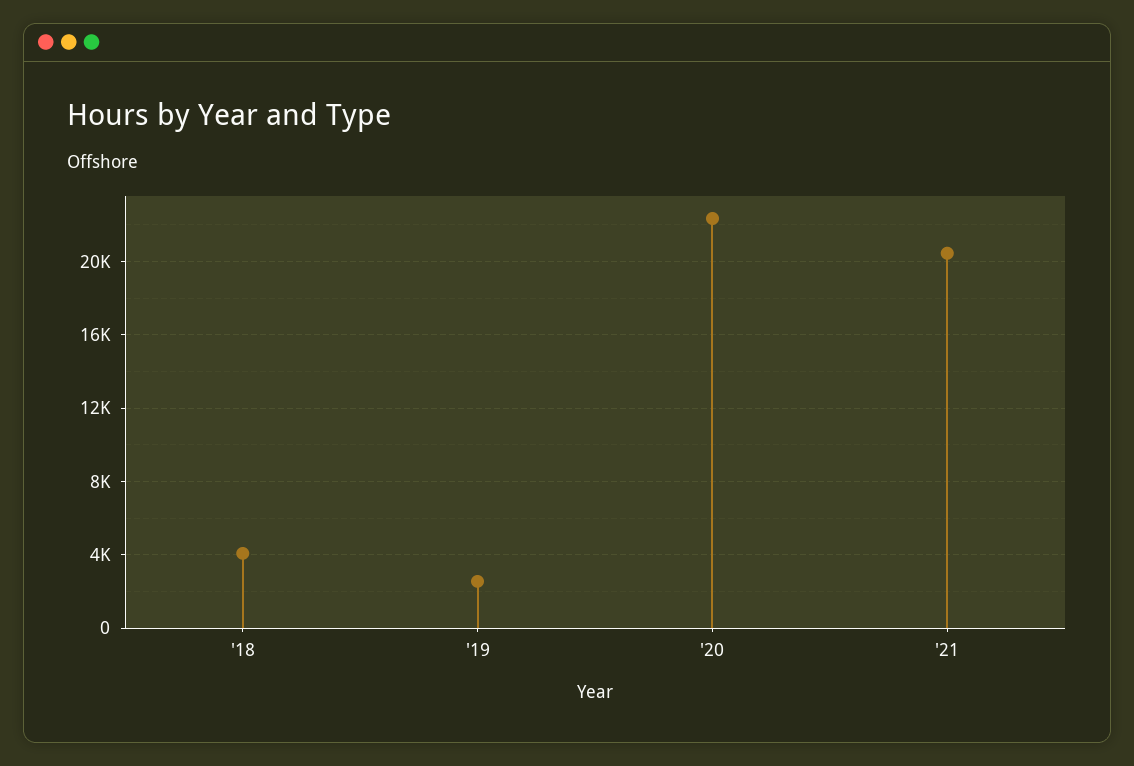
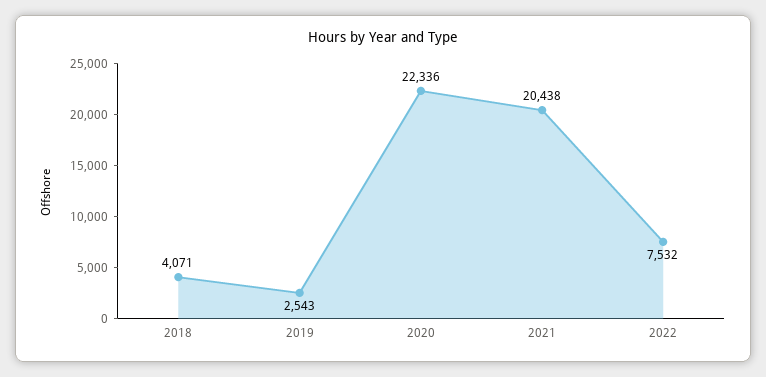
2022: none -> 7532

